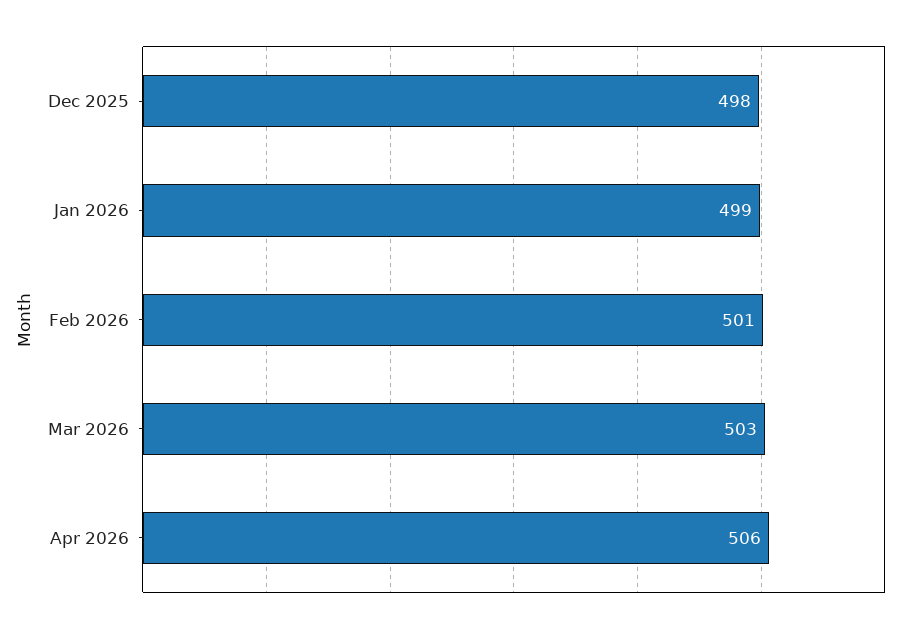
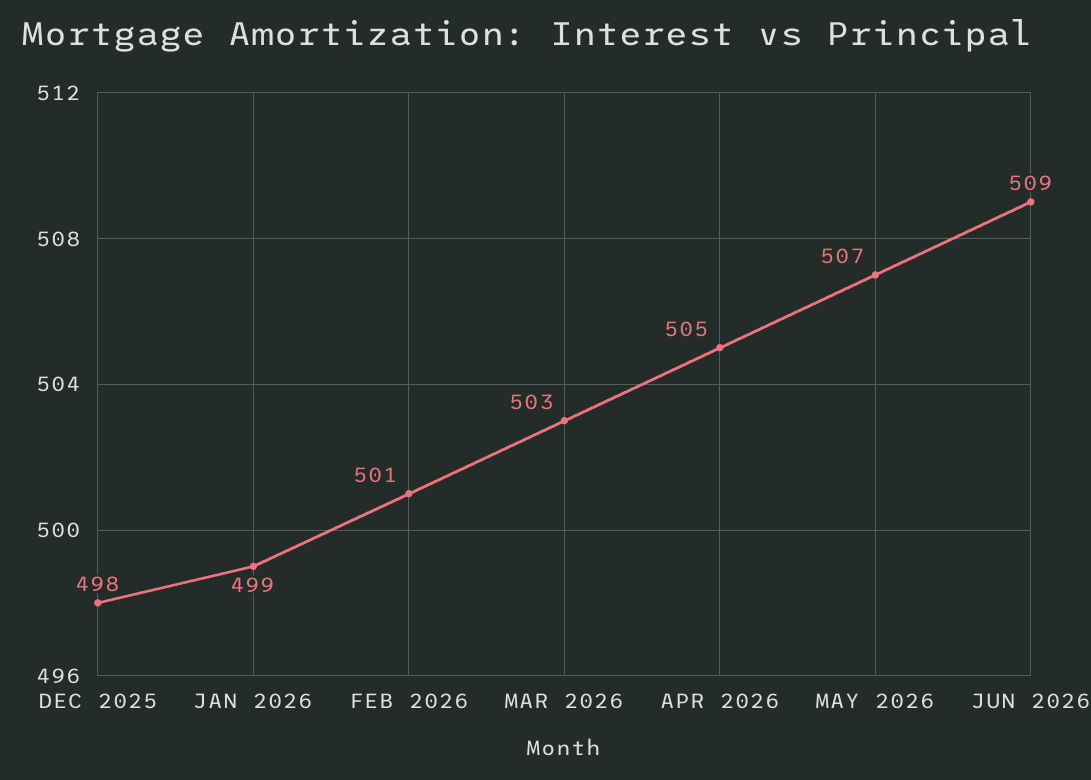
Apr 2026: 506 -> 505
MAY 2026: none -> 507
JUN 2026: none -> 509

